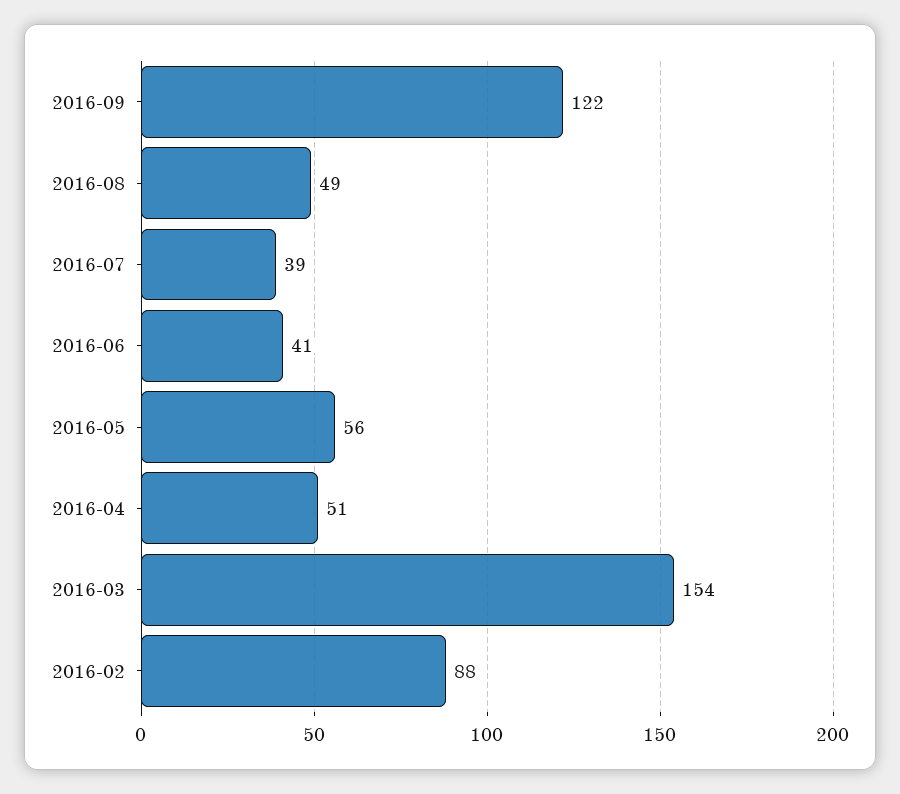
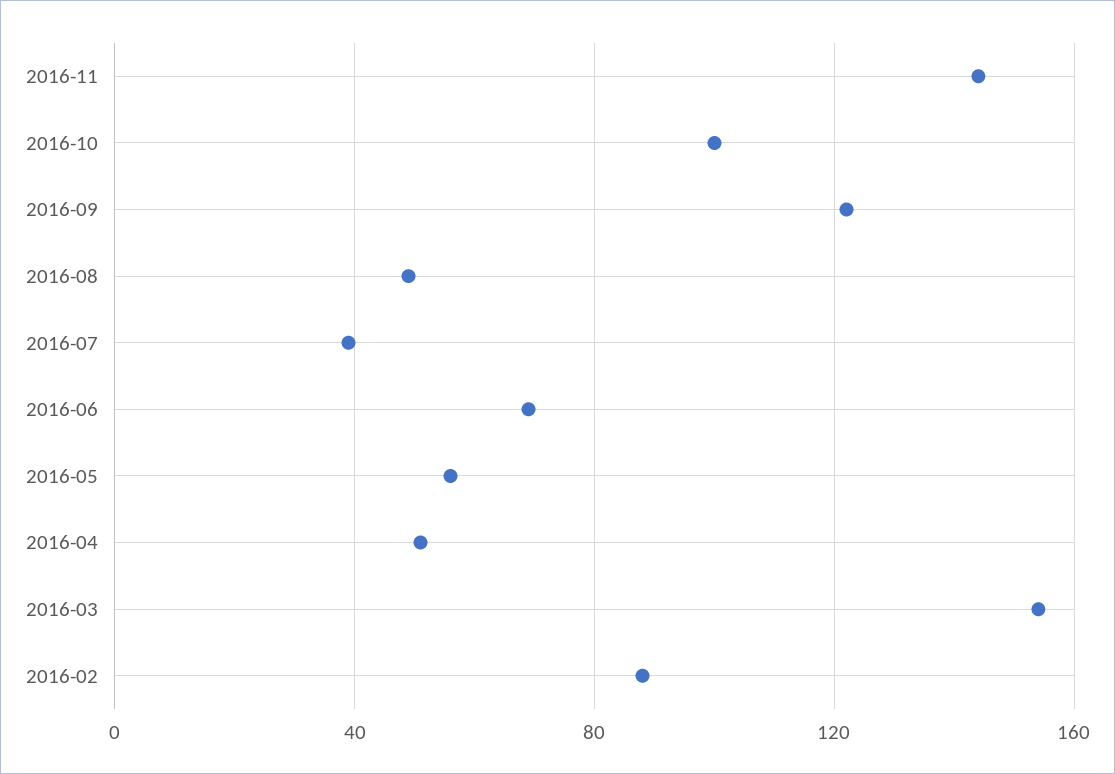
2016-06: 41 -> 70
2016-11: none -> 145
2016-10: none -> 100

